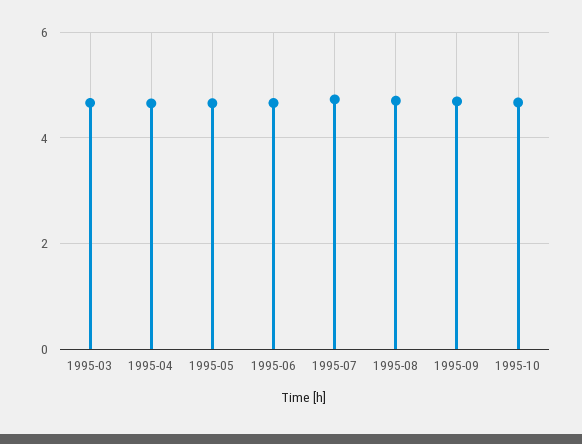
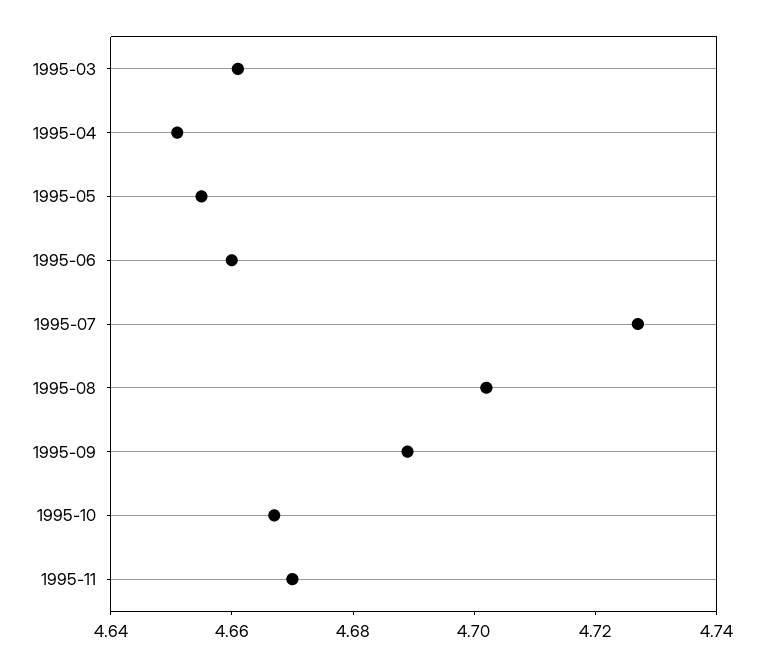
1995-11: none -> 4.67

